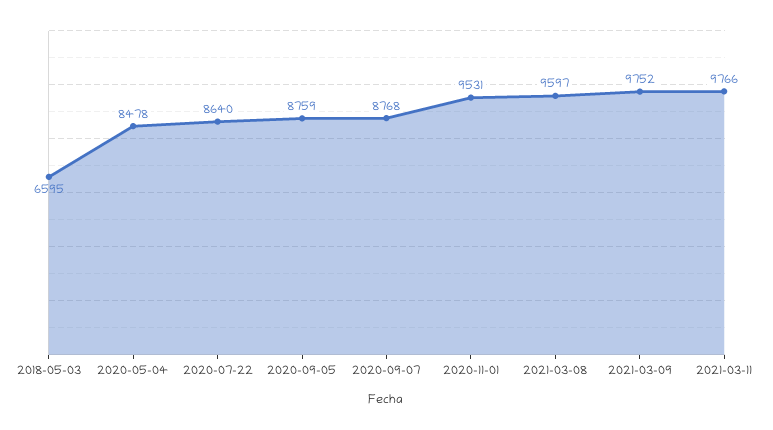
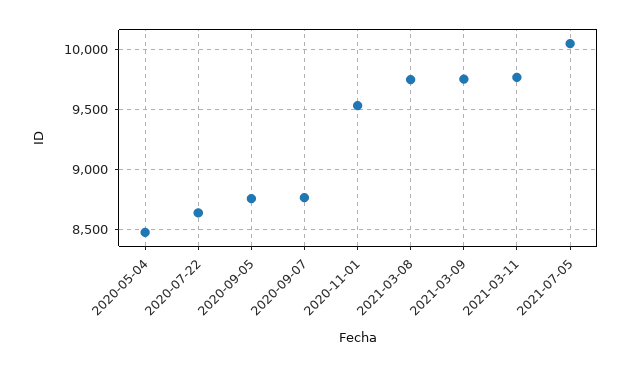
2018-05-03: 6595 -> none
2021-03-08: 9597 -> 9750
2021-07-05: none -> 10050

